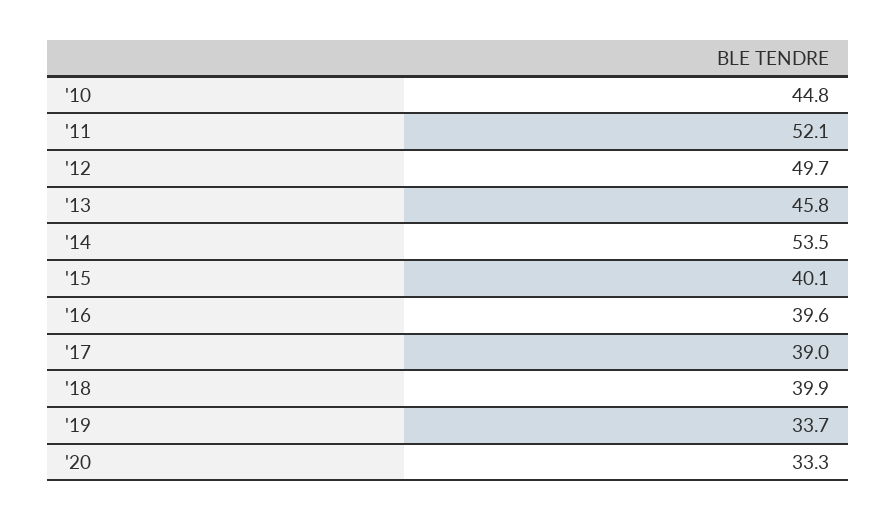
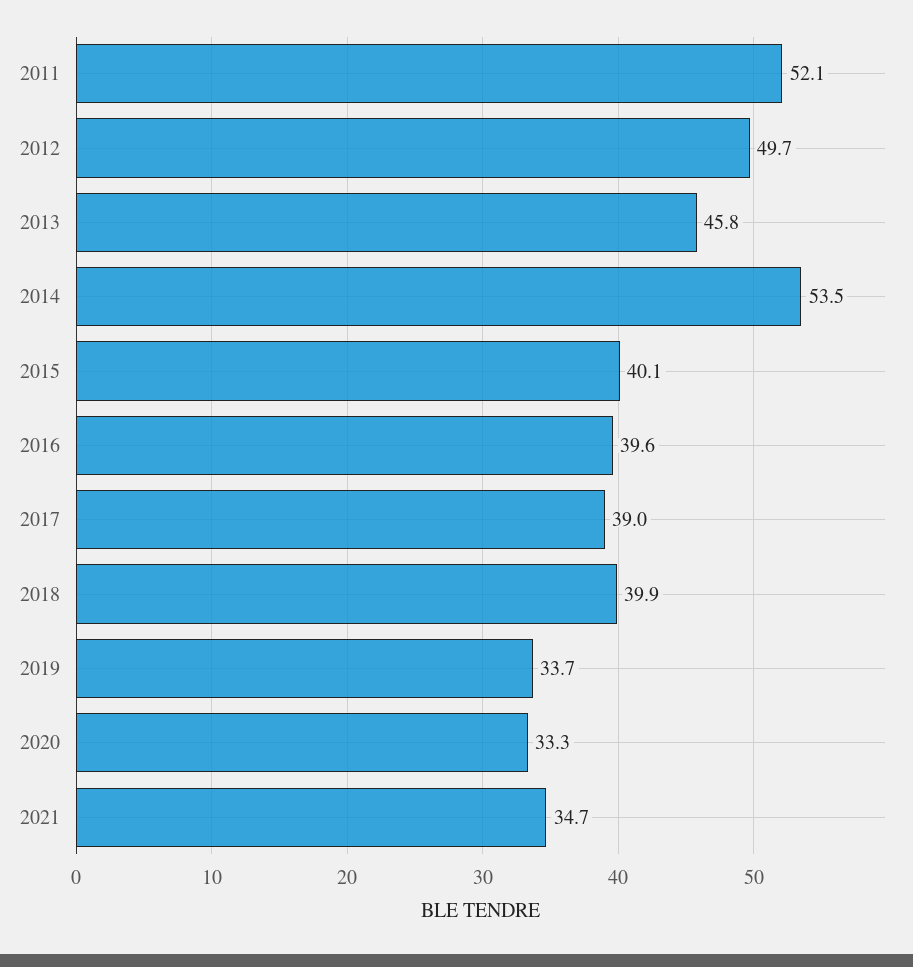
'10: 44.8 -> none
2021: none -> 34.7

